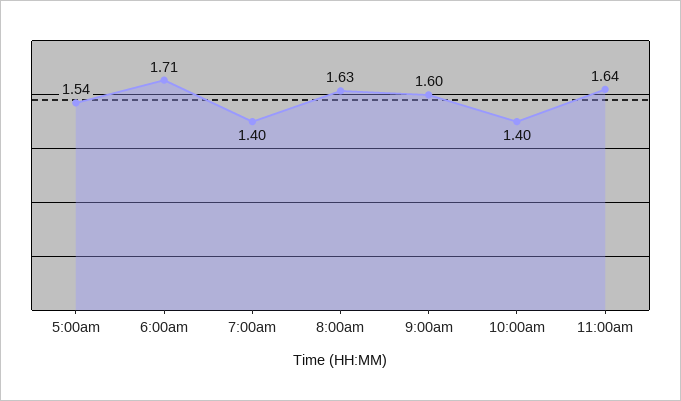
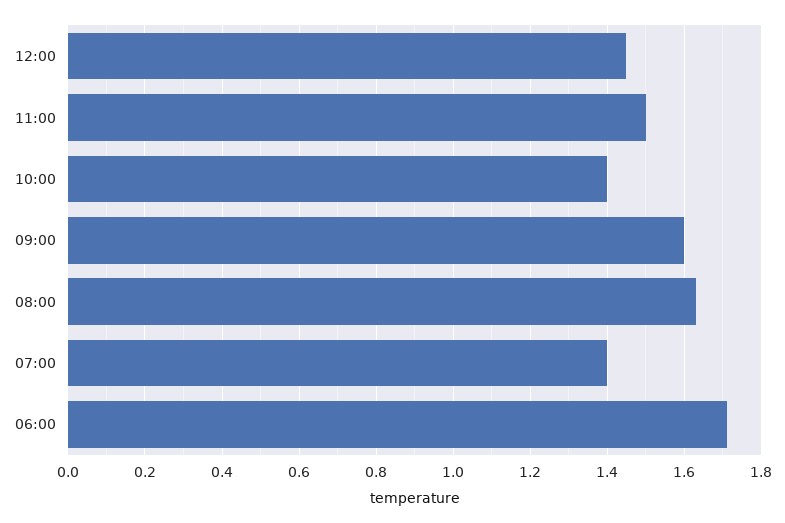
5:00am: 1.54 -> none
11:00am: 1.64 -> 1.5
12:00: none -> 1.45

